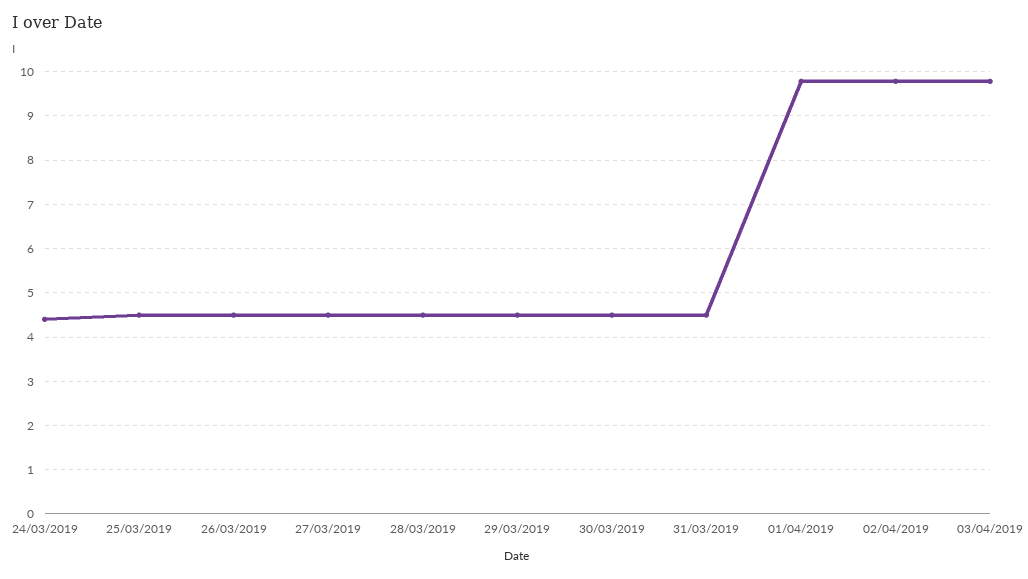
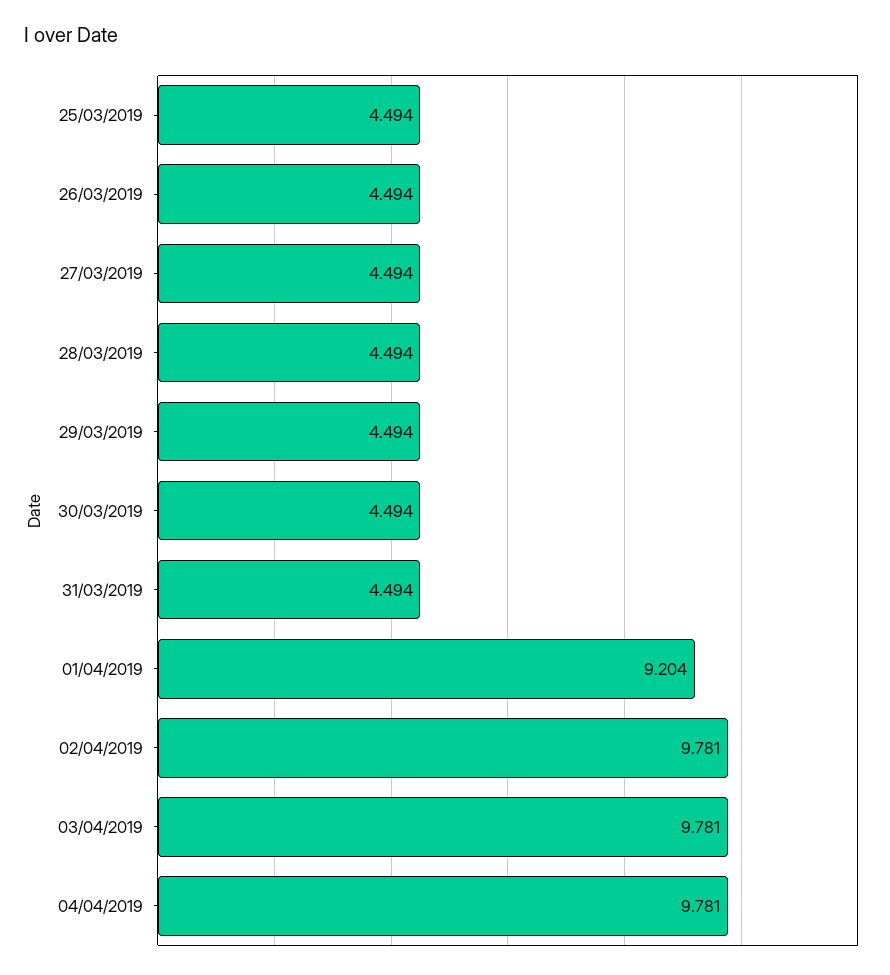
24/03/2019: 4.4 -> none
01/04/2019: 9.8 -> 9.204
04/04/2019: none -> 9.781

